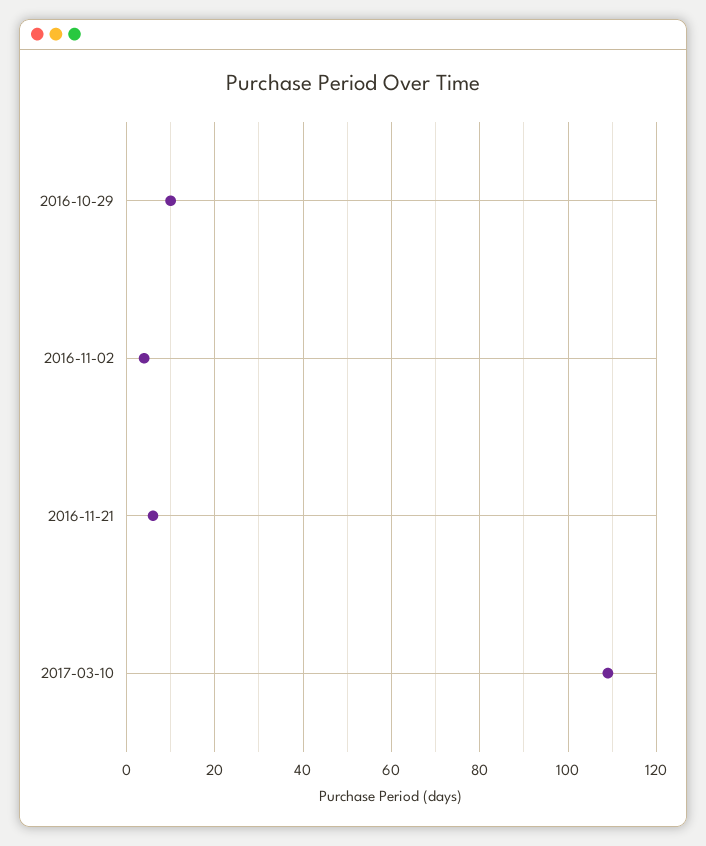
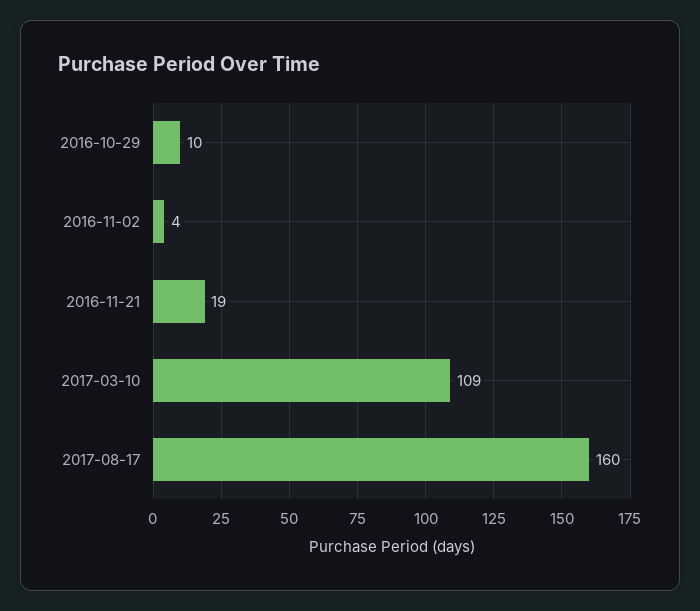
2016-11-21: 5 -> 19
2017-08-17: none -> 160

